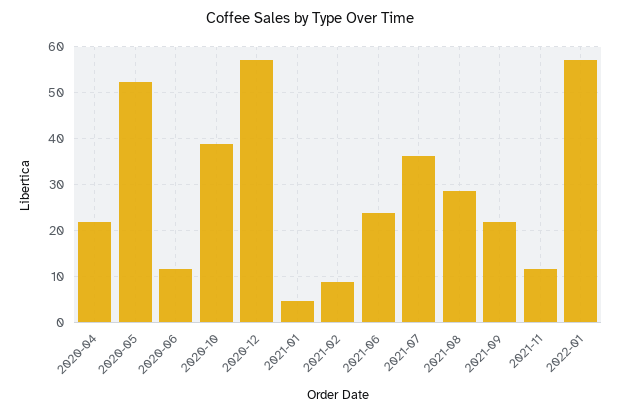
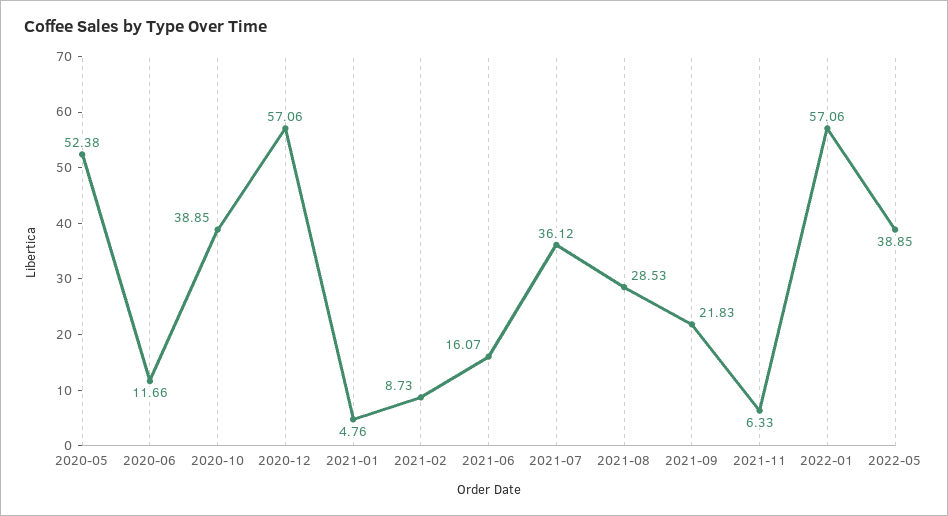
2020-04: 22 -> none
2021-06: 24 -> 16.07
2021-11: 12 -> 6.33
2022-05: none -> 38.85

